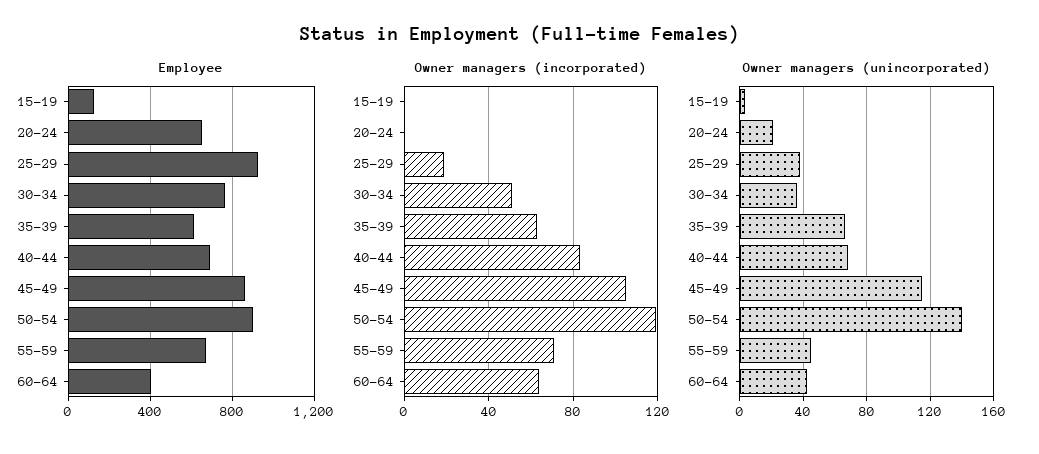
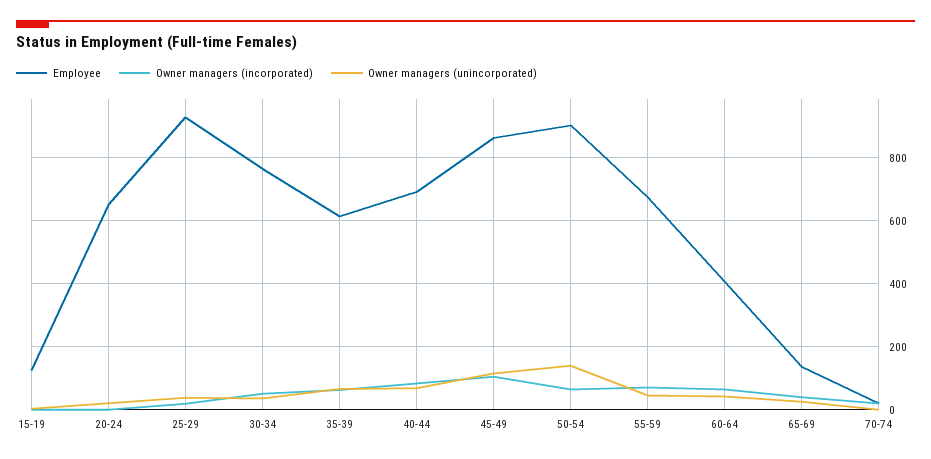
Owner managers (incorporated), 50-54: 120 -> 60
Employee, 65-69: none -> 140
Owner managers (incorporated), 65-69: none -> 40
Owner managers (unincorporated), 65-69: none -> 20
Employee, 70-74: none -> 20
Owner managers (incorporated), 70-74: none -> 20
Owner managers (unincorporated), 70-74: none -> 0

